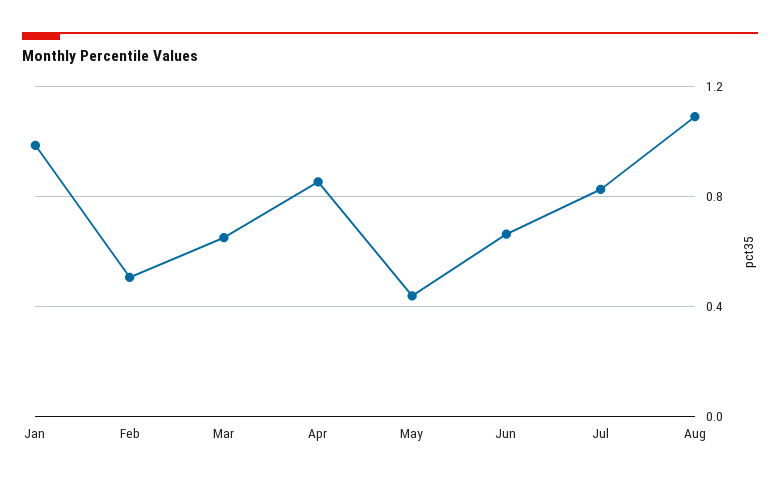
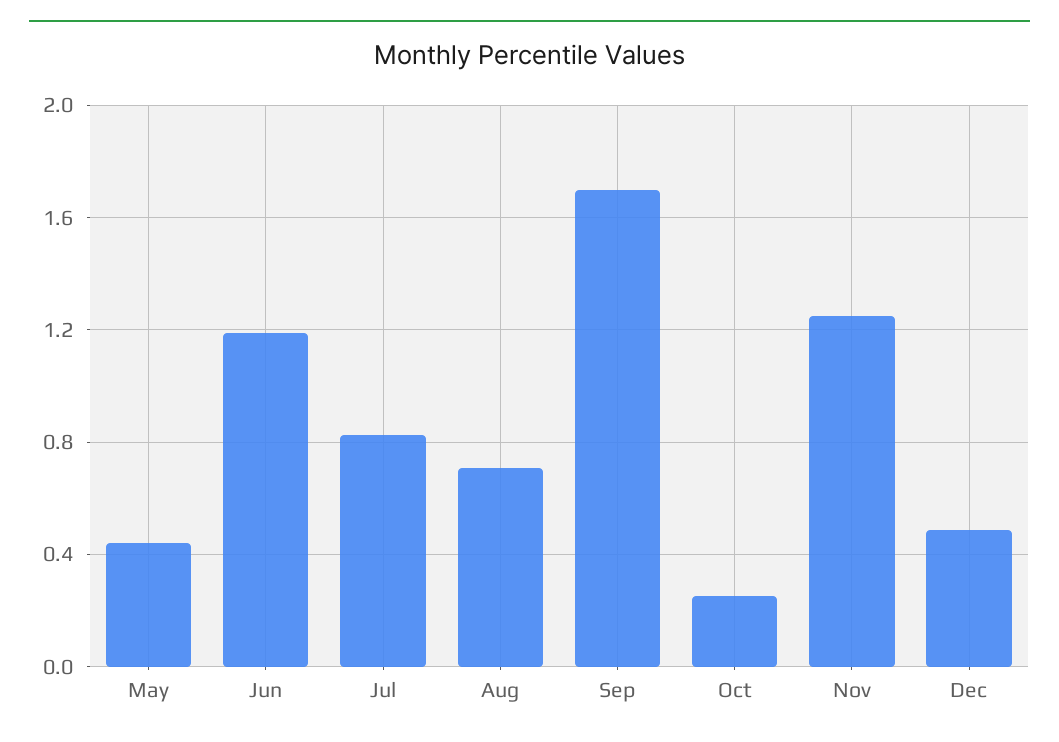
Jan: 1 -> none
Feb: 0.5 -> none
Mar: 0.65 -> none
Apr: 0.85 -> none
Jun: 0.65 -> 1.2
Aug: 1.1 -> 0.7
Sep: none -> 1.7
Oct: none -> 0.25
Nov: none -> 1.25
Dec: none -> 0.5

